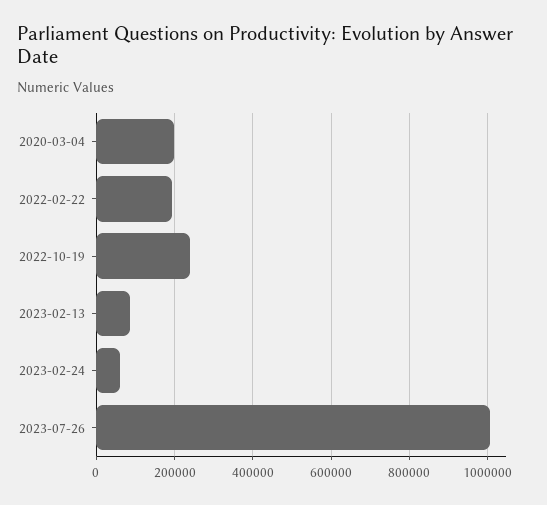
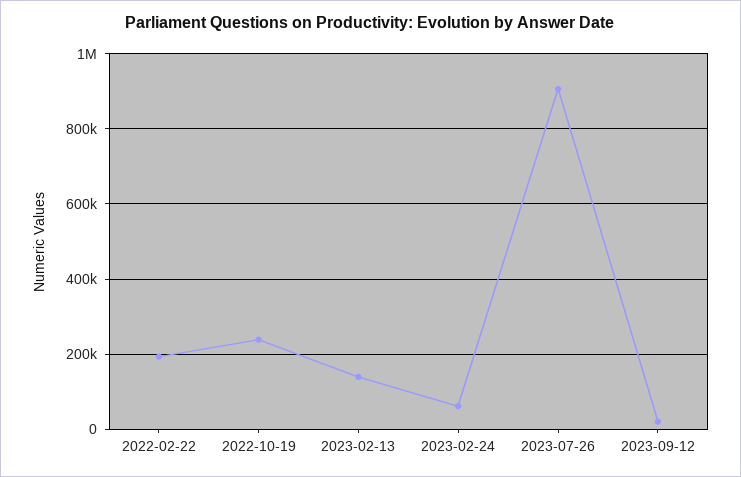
2020-03-04: 200000 -> none
2023-02-13: 80000 -> 140000
2023-07-26: 1000000 -> 900000
2023-09-12: none -> 20000

